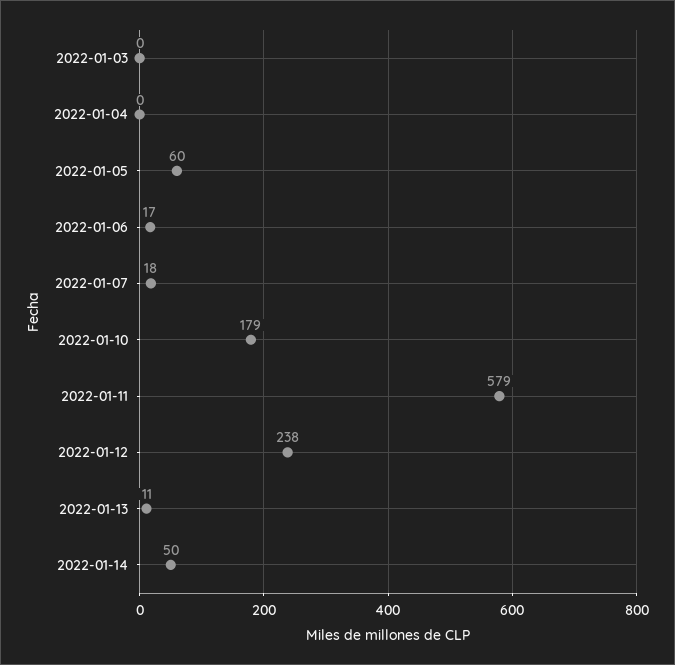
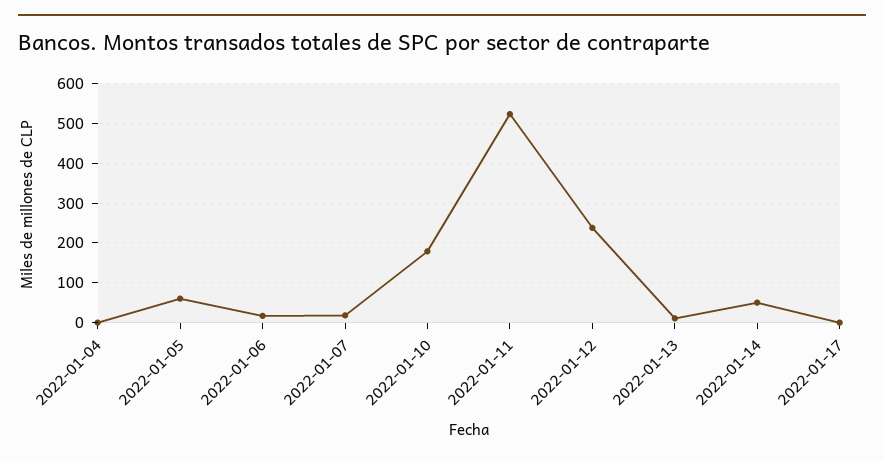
2022-01-03: 0 -> none
2022-01-11: 579 -> 520
2022-01-17: none -> 0

